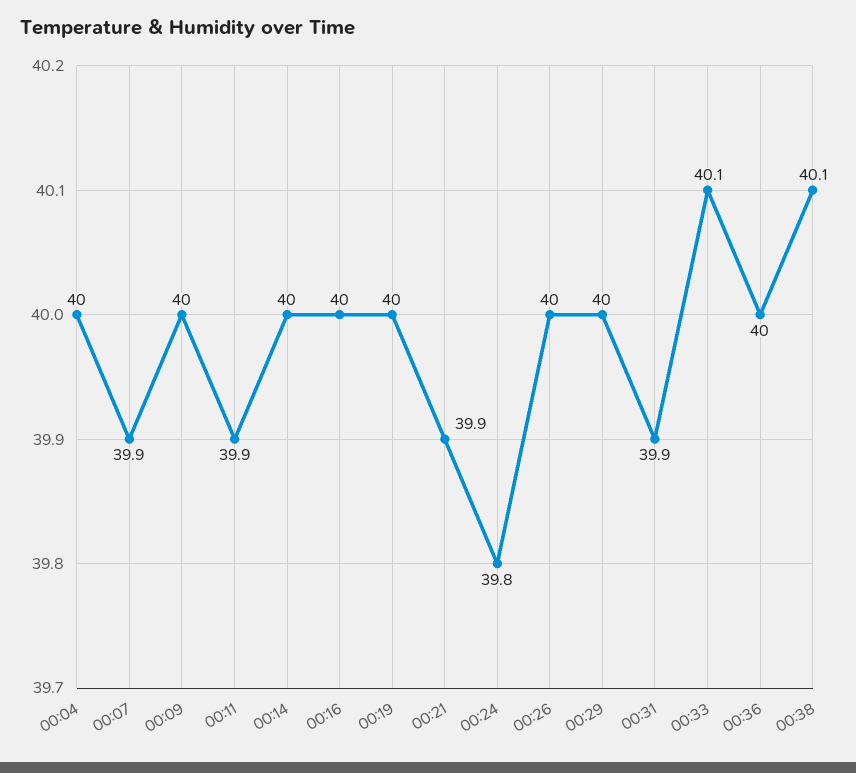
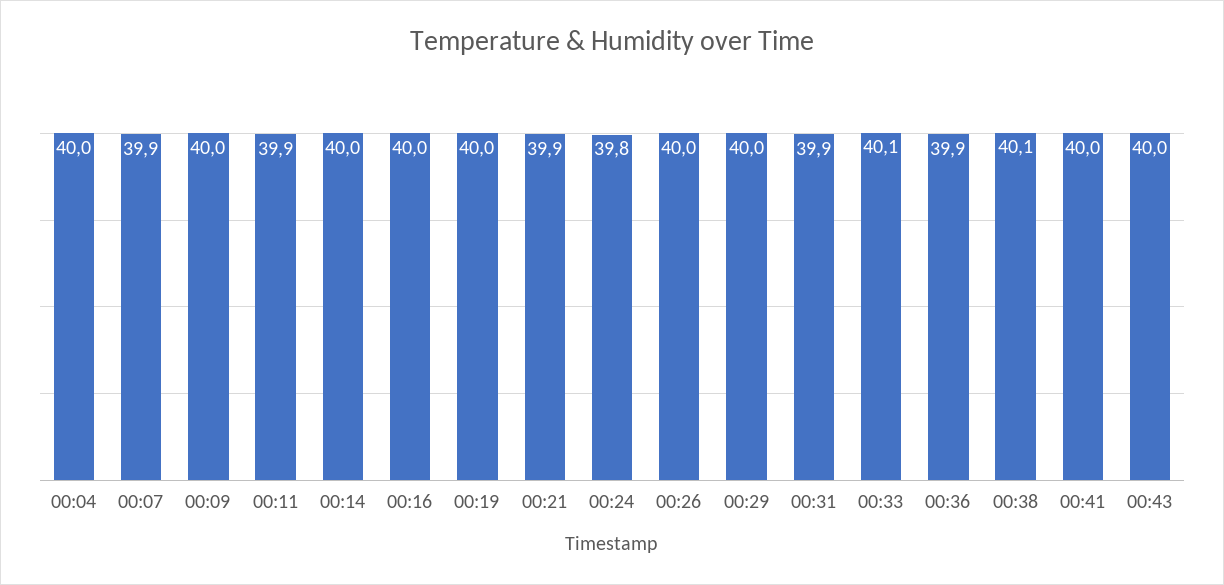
00:36: 40 -> 39.9
00:41: none -> 40
00:43: none -> 40

